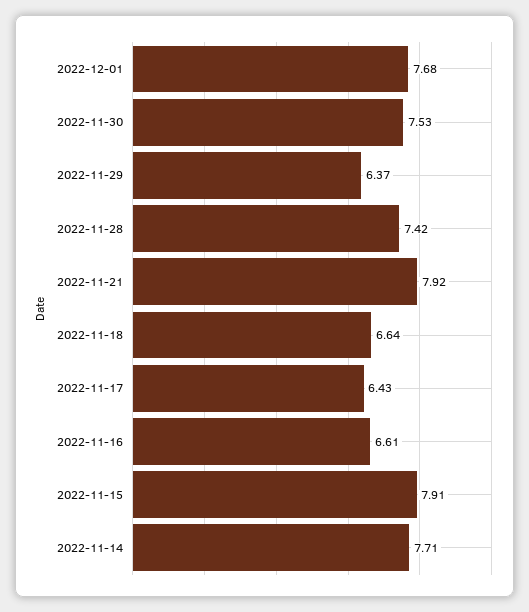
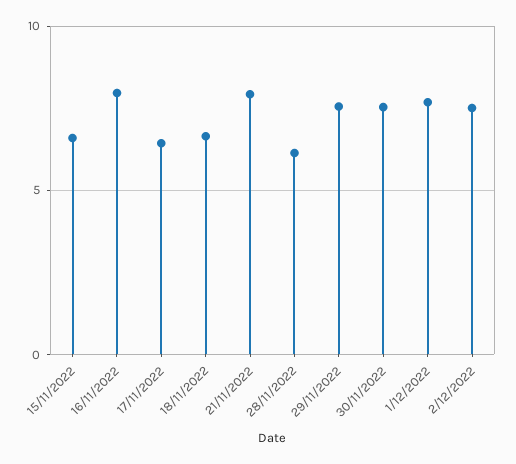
2022-11-29: 6.37 -> 7.5
2022-11-28: 7.42 -> 6
2022-11-16: 6.61 -> 8
2022-11-15: 7.91 -> 6.5
2022-11-14: 7.71 -> none
2/12/2022: none -> 7.5

